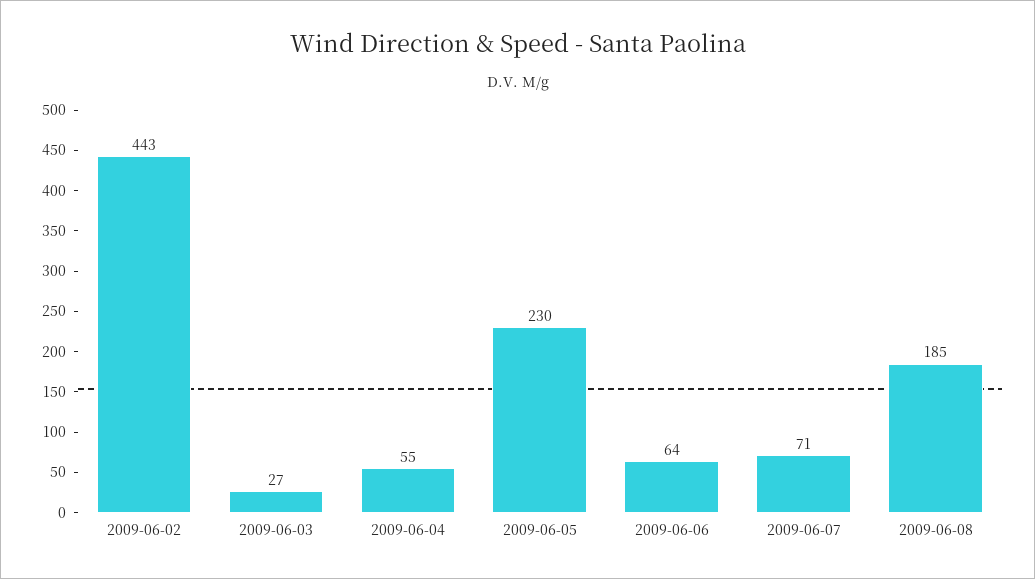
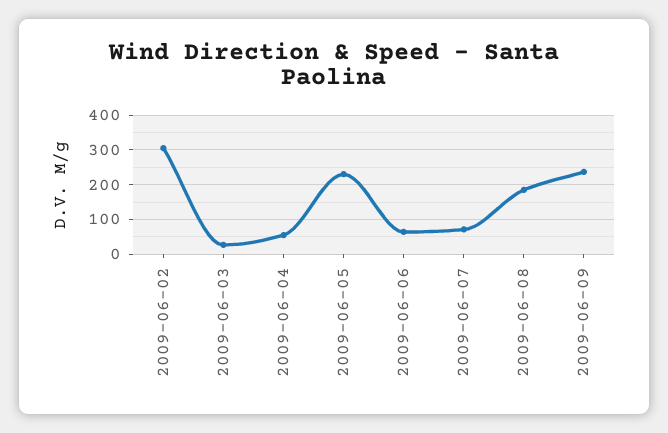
2009-06-02: 443 -> 300
2009-06-09: none -> 240

